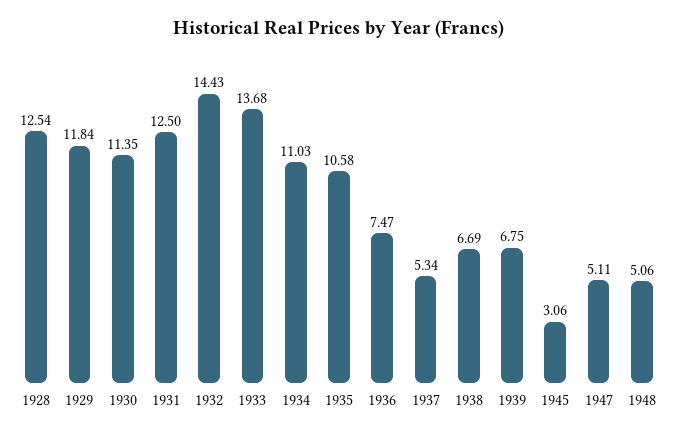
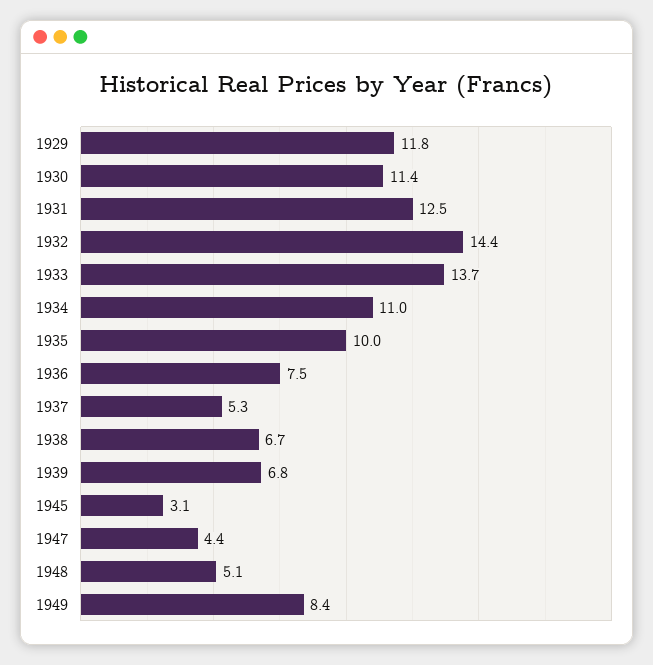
1928: 12.54 -> none
1935: 10.58 -> 10
1947: 5.11 -> 4.4
1949: none -> 8.4

